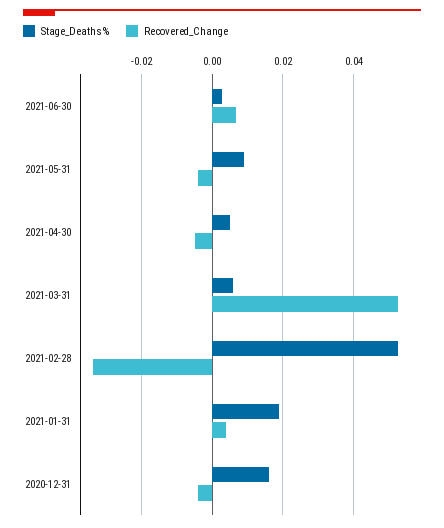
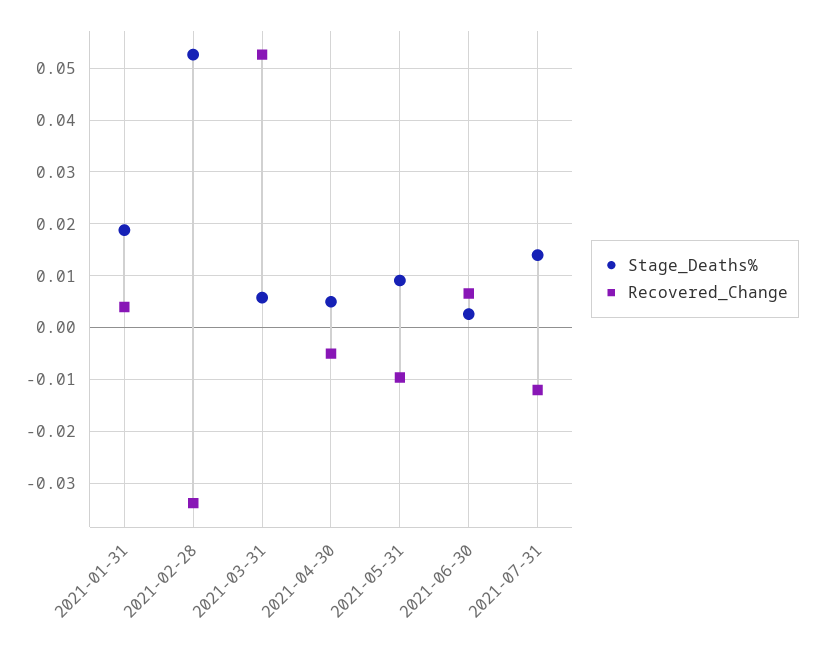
Recovered_Change, 2021-05-31: -0.004 -> -0.01
Stage_Deaths%, 2020-12-31: 0.016 -> none
Recovered_Change, 2020-12-31: -0.004 -> none
Stage_Deaths%, 2021-07-31: none -> 0.014
Recovered_Change, 2021-07-31: none -> -0.012

